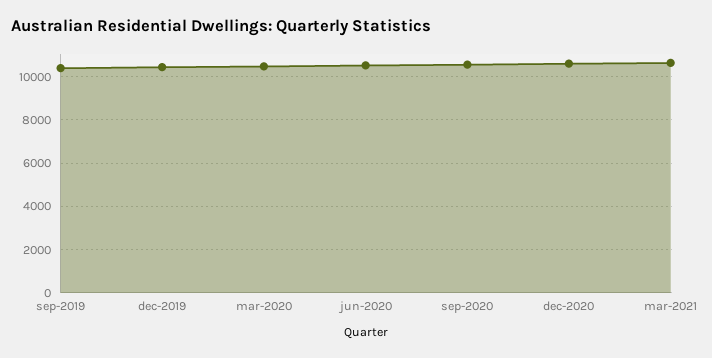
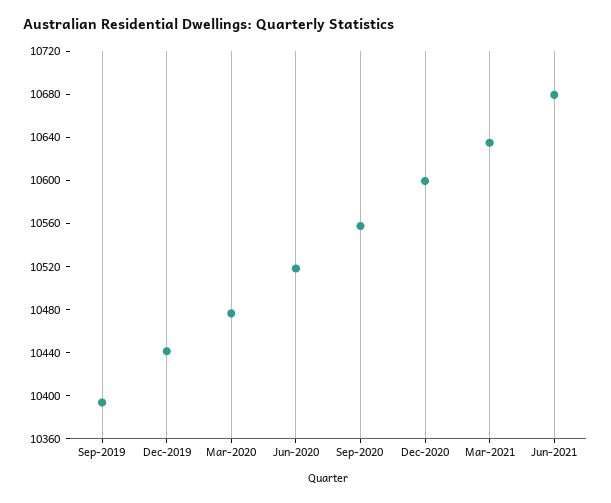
Jun-2021: none -> 10680

